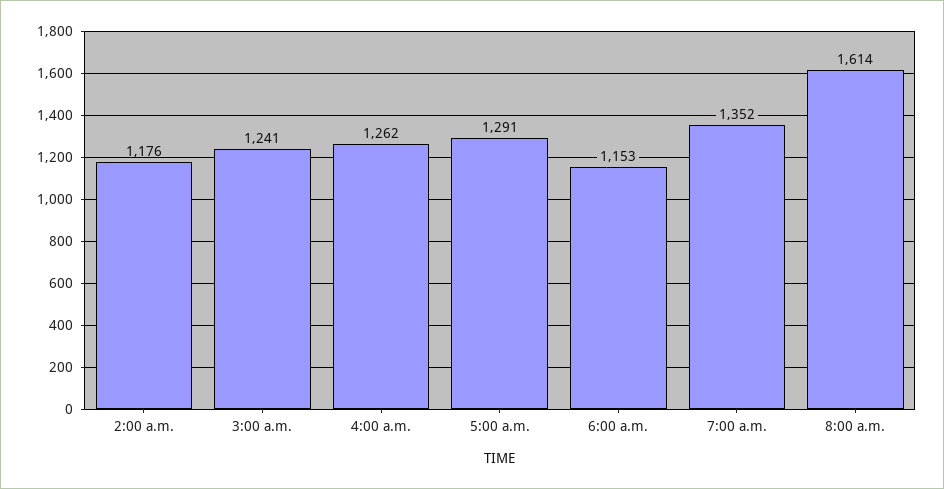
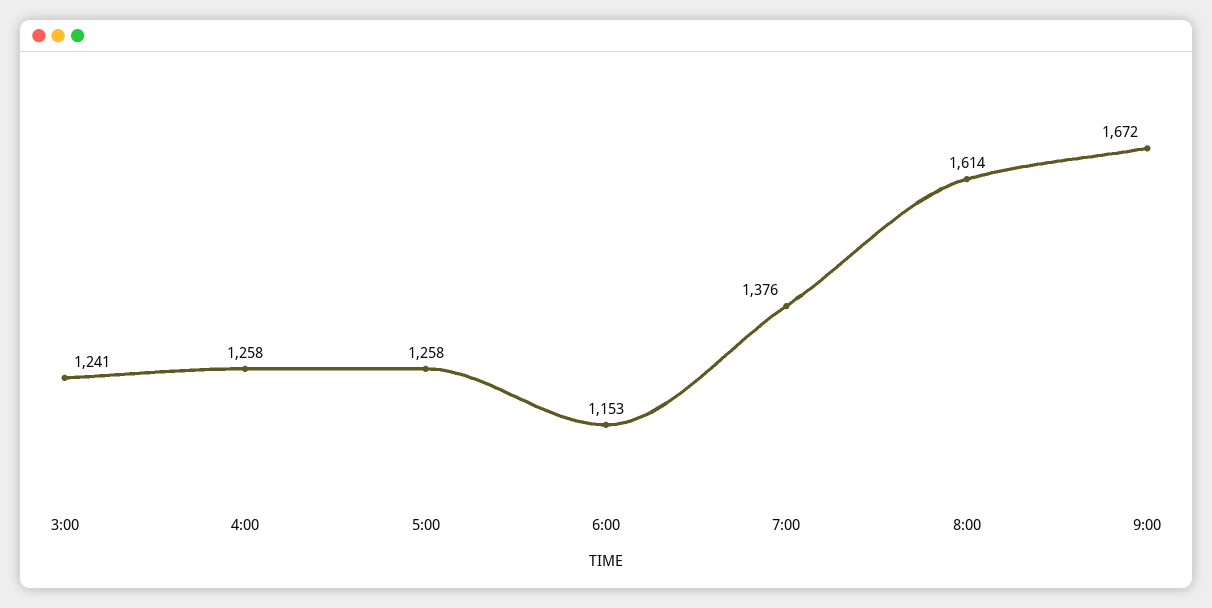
2:00 a.m.: 1176 -> none
4:00 a.m.: 1262 -> 1258
5:00 a.m.: 1291 -> 1258
7:00 a.m.: 1352 -> 1376
9:00: none -> 1672

